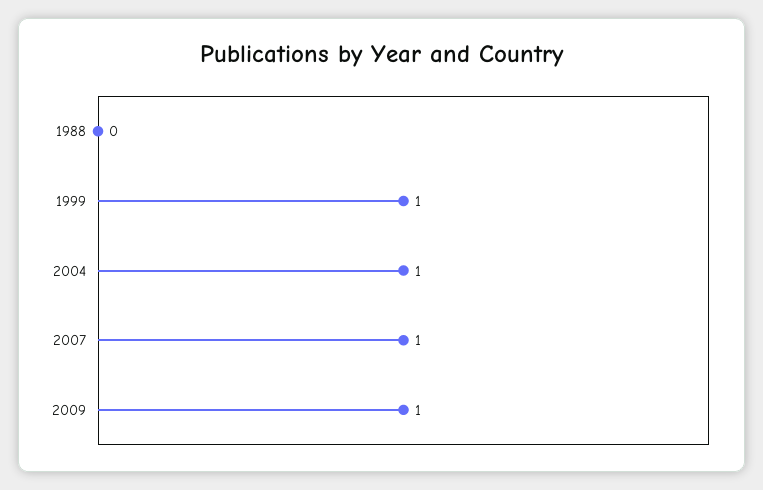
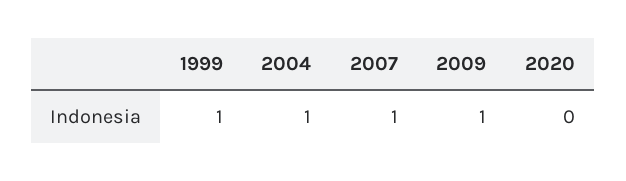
1988: 0 -> none
2020: none -> 0

